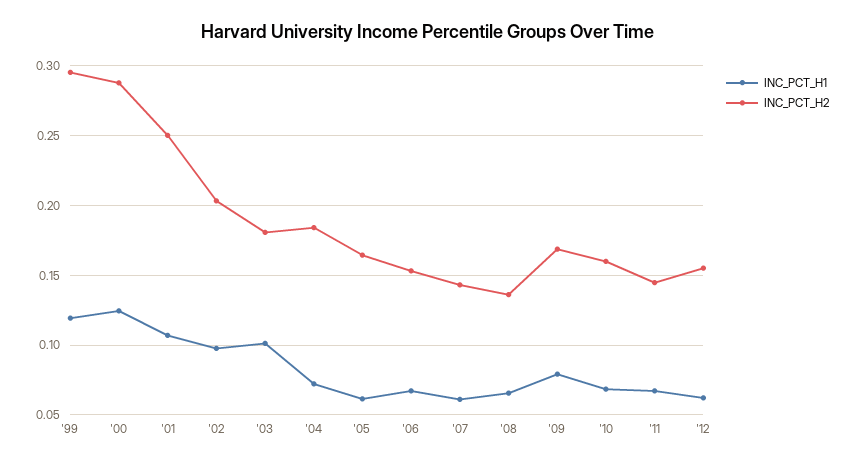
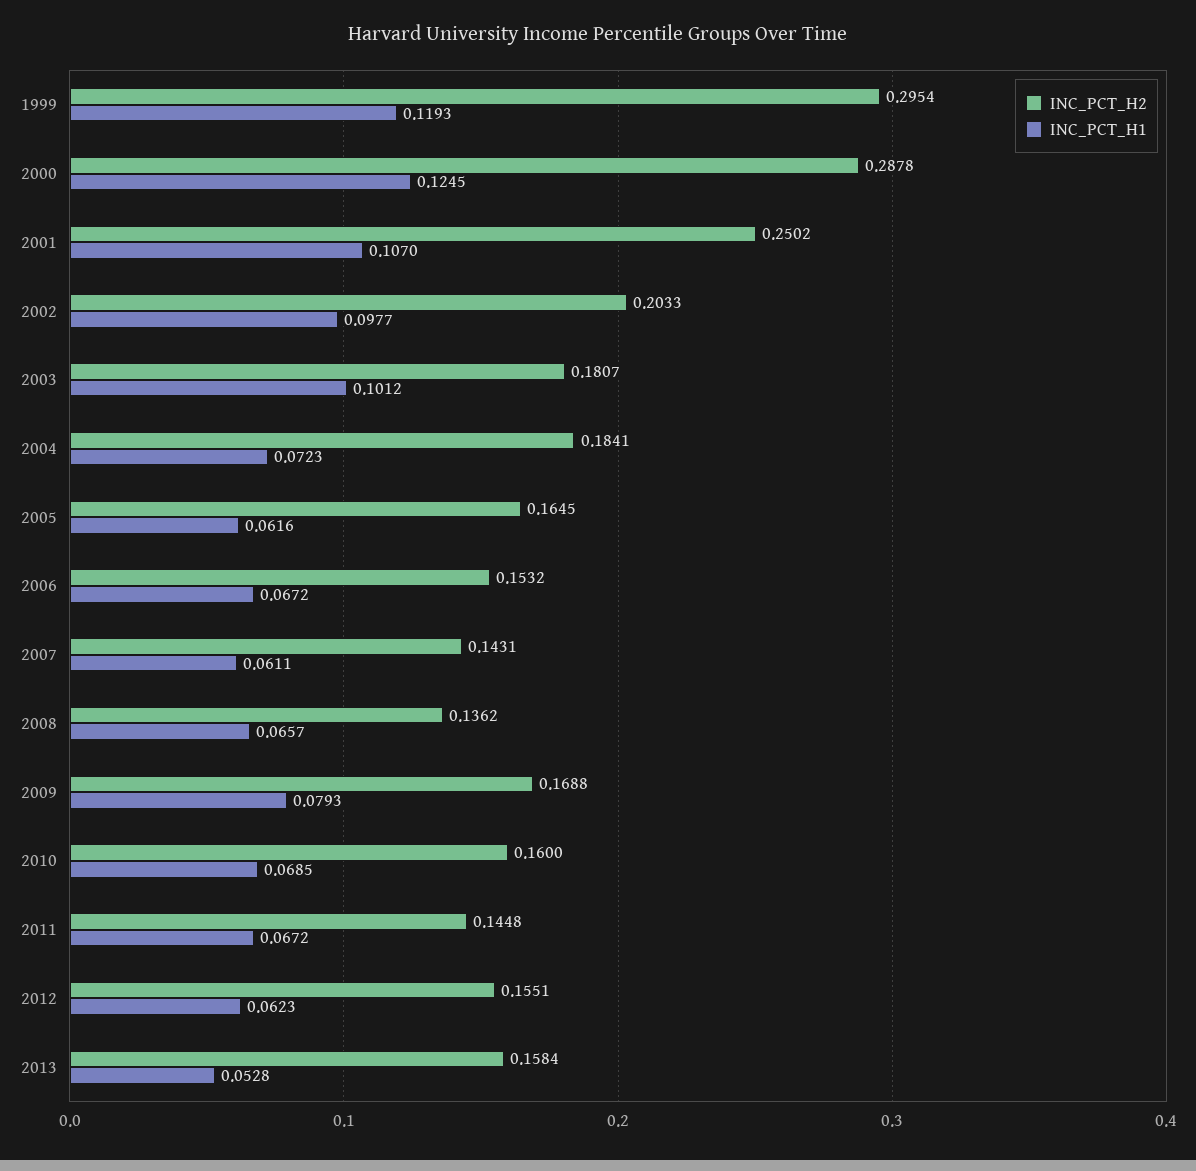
INC_PCT_H2, 2013: none -> 0.1584
INC_PCT_H1, 2013: none -> 0.0528

